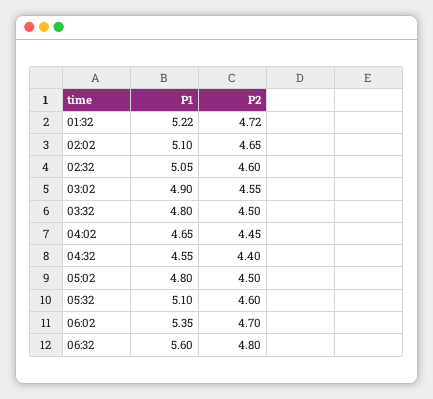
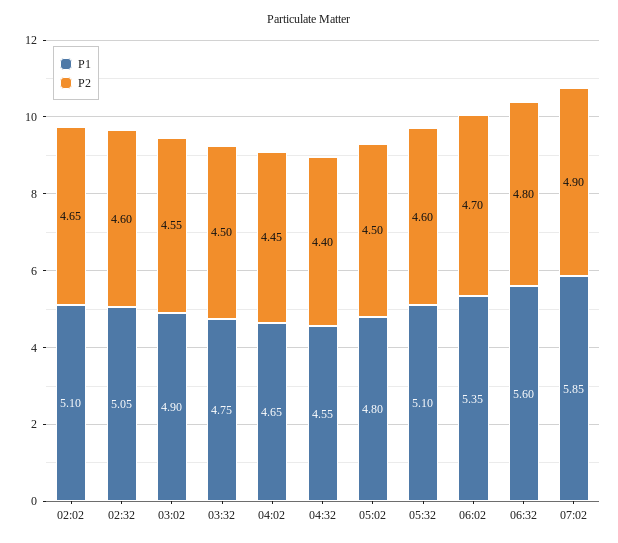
P1, 01:32: 5.22 -> none
P2, 01:32: 4.72 -> none
P1, 03:32: 4.8 -> 4.75
P1, 07:02: none -> 5.85
P2, 07:02: none -> 4.9

